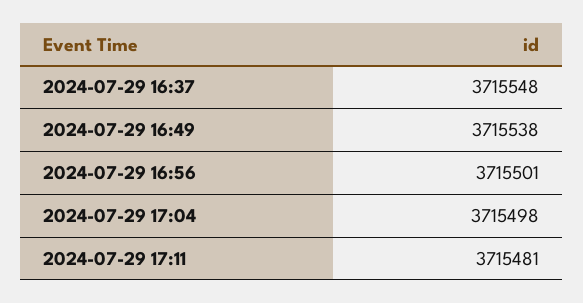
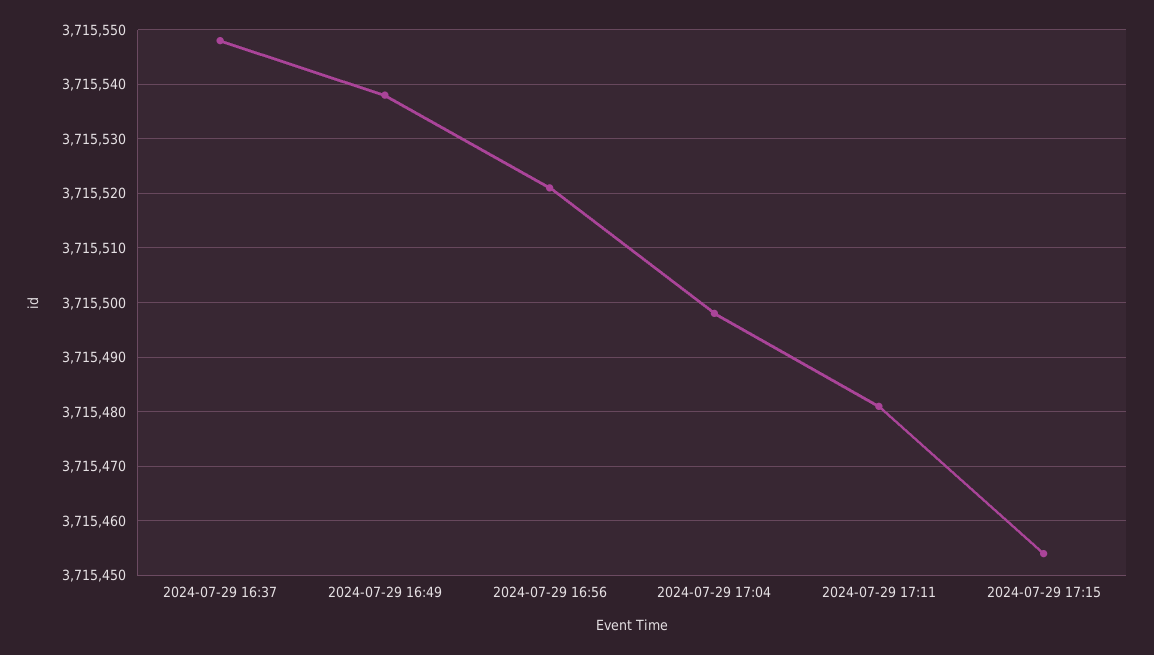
2024-07-29 16:56: 3715501 -> 3715520
2024-07-29 17:15: none -> 3715455

